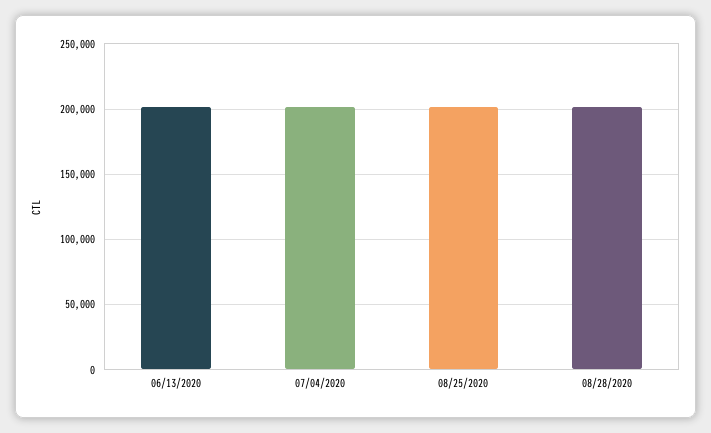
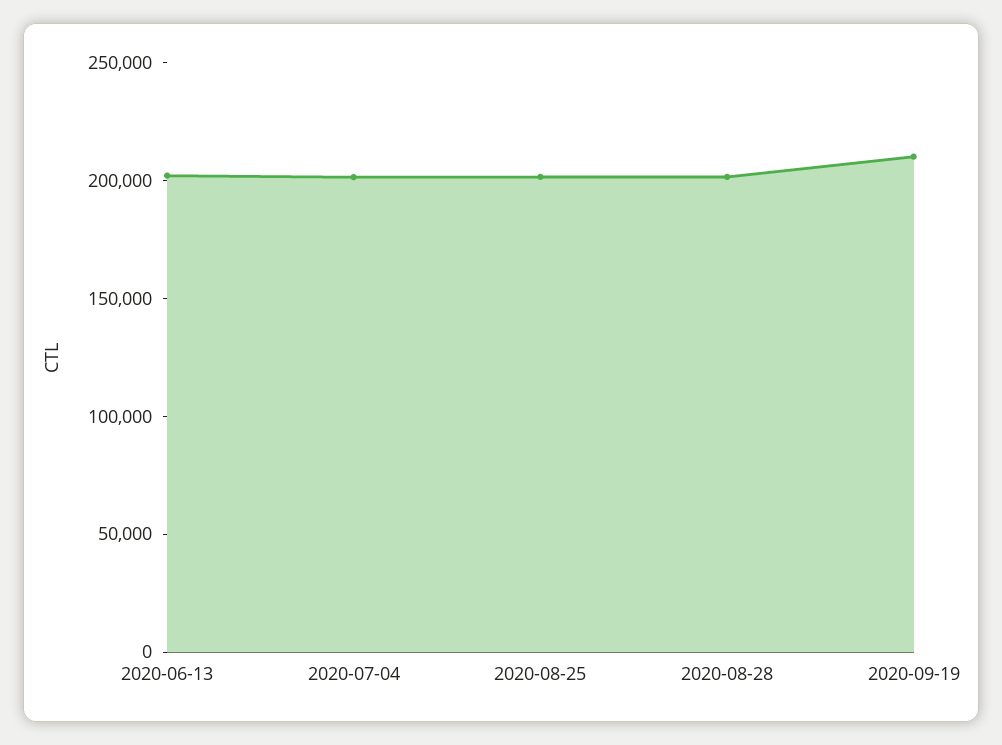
2020-09-19: none -> 210000

